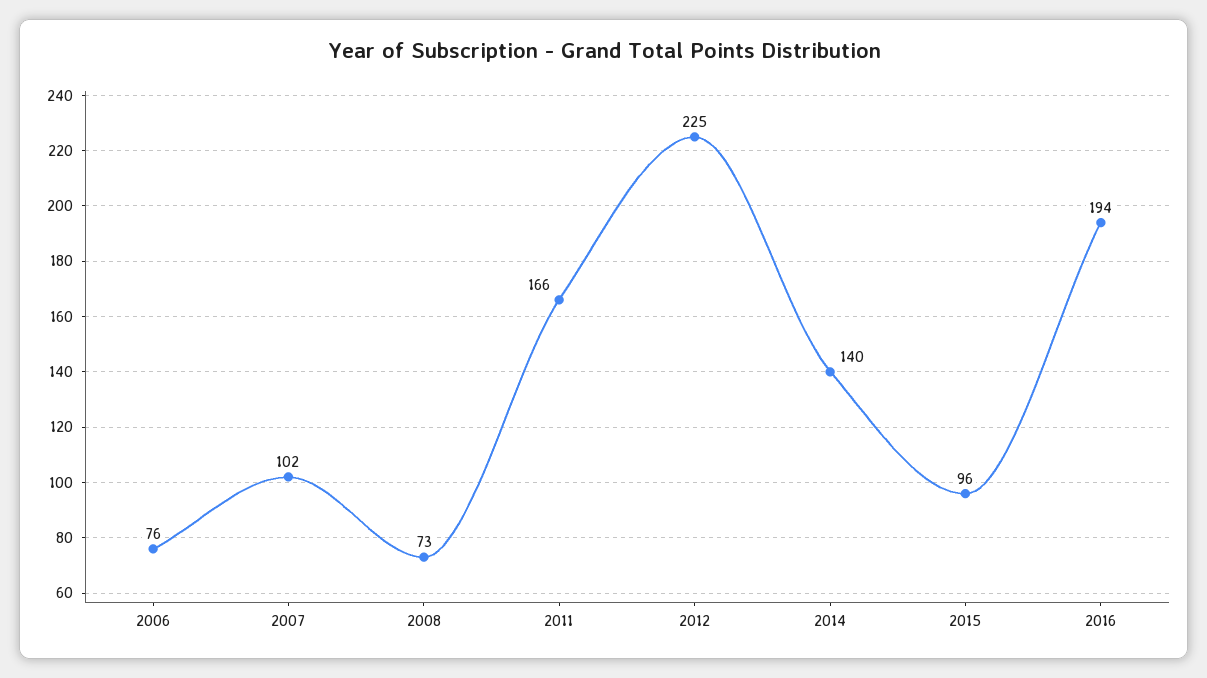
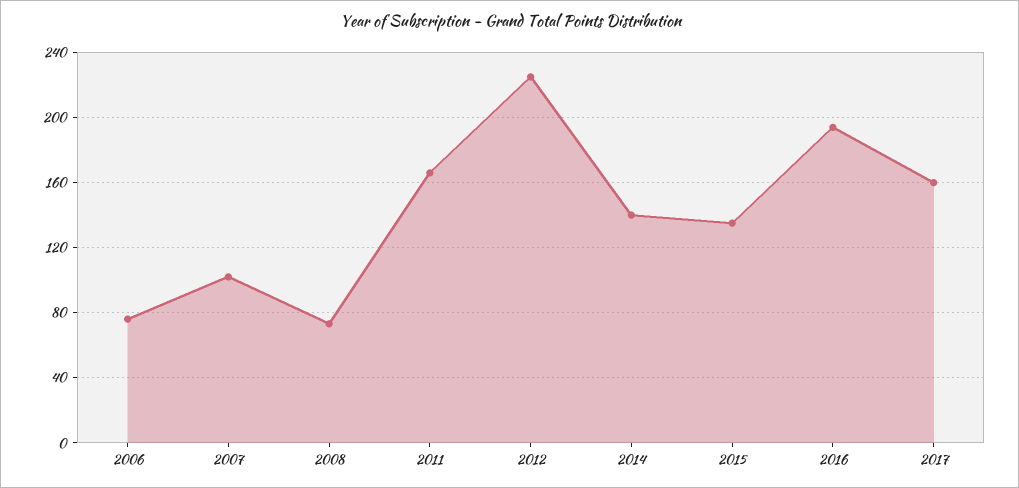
2015: 96 -> 135
2017: none -> 160

